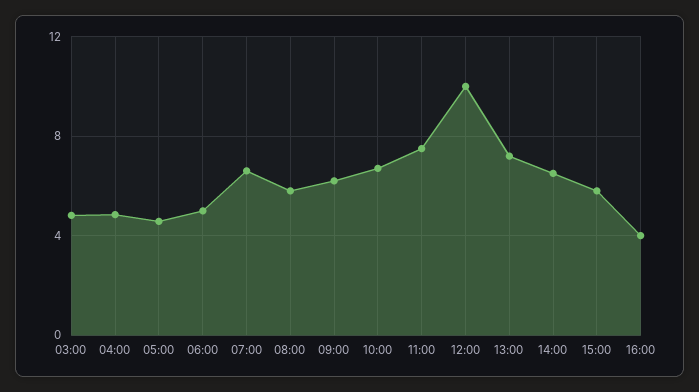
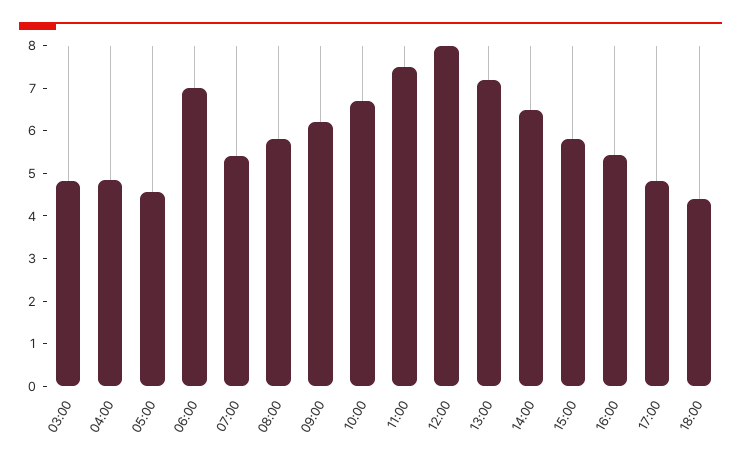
06:00: 5 -> 7
07:00: 6.5 -> 5.4
12:00: 10 -> 8
16:00: 4 -> 5.4
17:00: none -> 4.8
18:00: none -> 4.4

